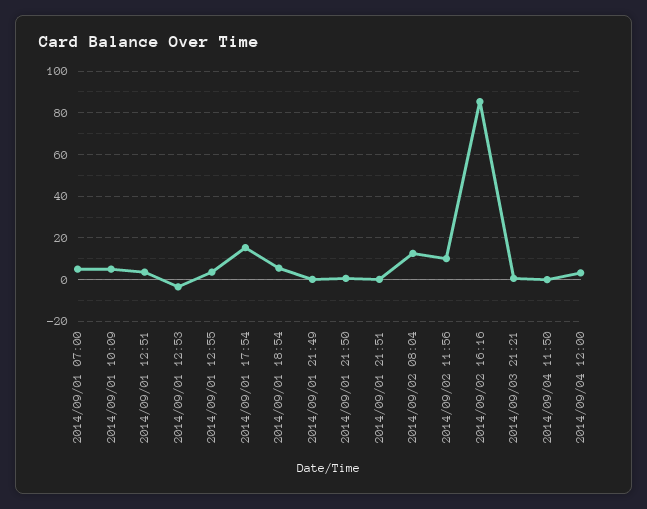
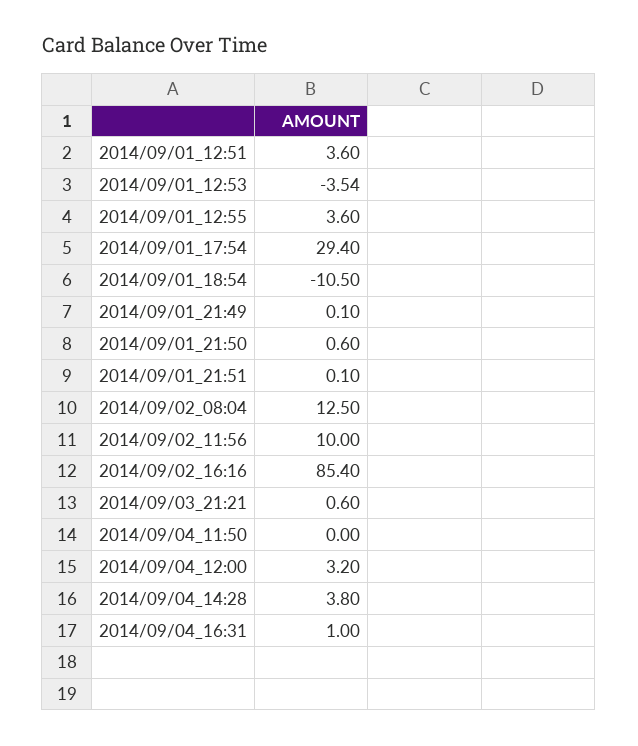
2014/09/01 07:00: 5 -> none
2014/09/01 10:09: 5 -> none
2014/09/01 17:54: 15 -> 29.4
2014/09/01 18:54: 5 -> -10.5
2014/09/04_14:28: none -> 3.8
2014/09/04_16:31: none -> 1

